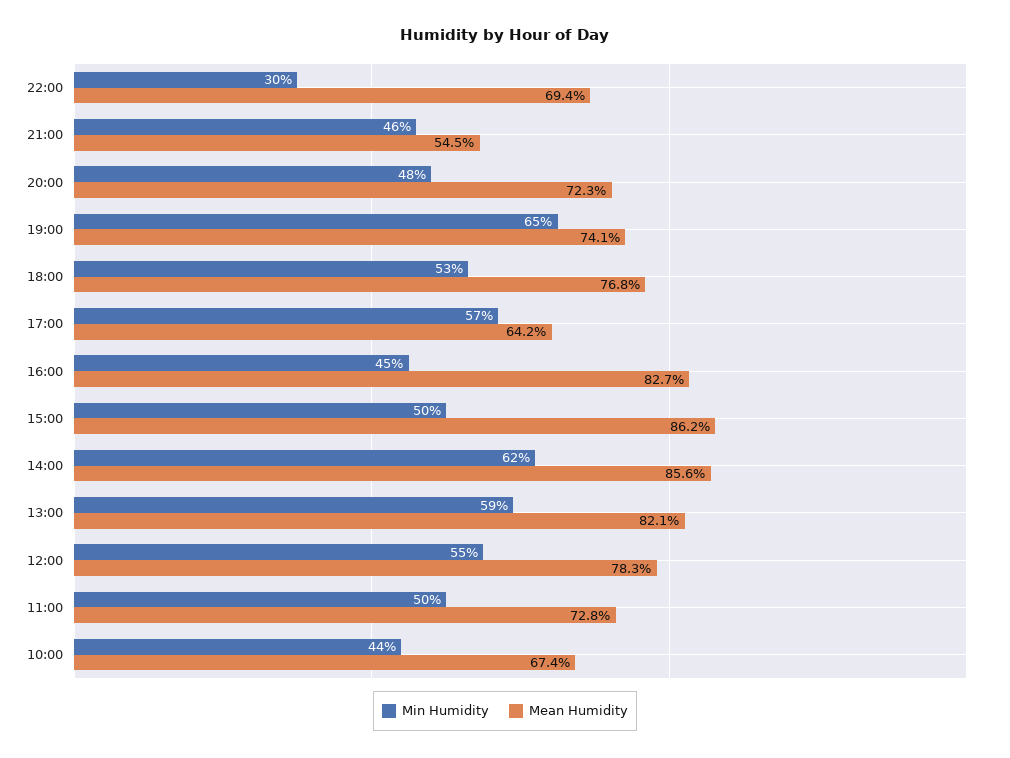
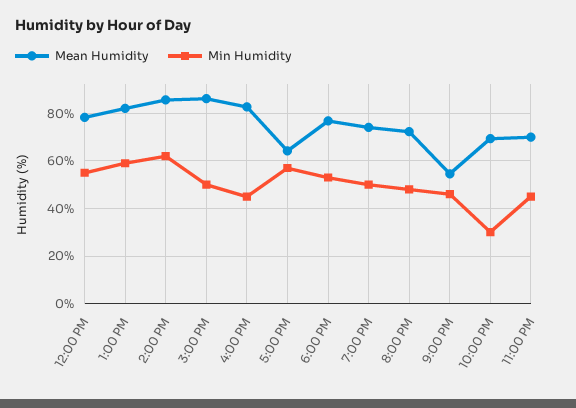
Min Humidity, 19:00: 65 -> 50
Min Humidity, 11:00: 50 -> none
Mean Humidity, 11:00: 72.8 -> none
Min Humidity, 10:00: 44 -> none
Mean Humidity, 10:00: 67.4 -> none
Mean Humidity, 11:00 PM: none -> 70
Min Humidity, 11:00 PM: none -> 45

